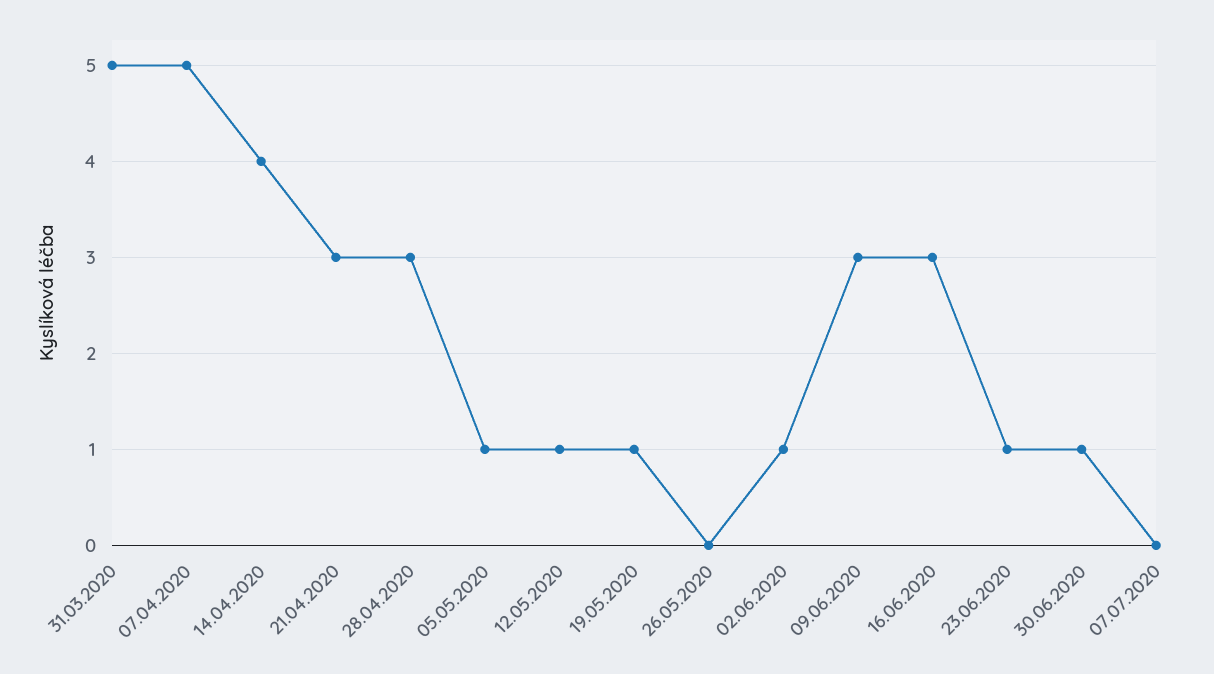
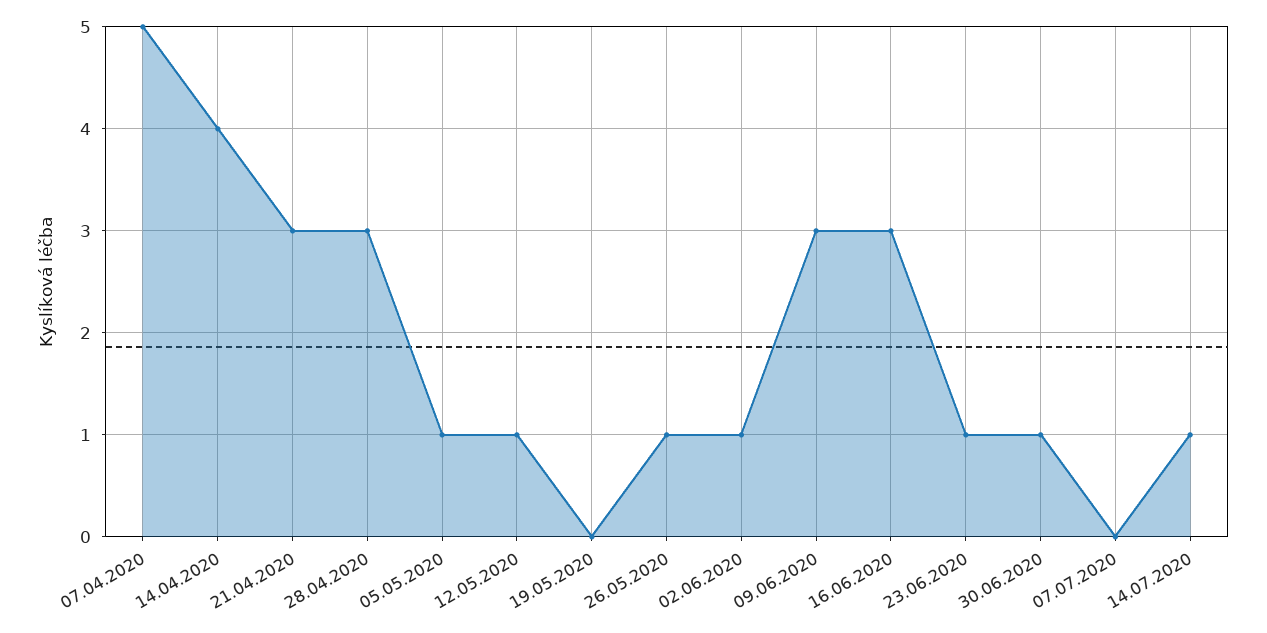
31.03.2020: 5 -> none
19.05.2020: 1 -> 0
26.05.2020: 0 -> 1
14.07.2020: none -> 1

